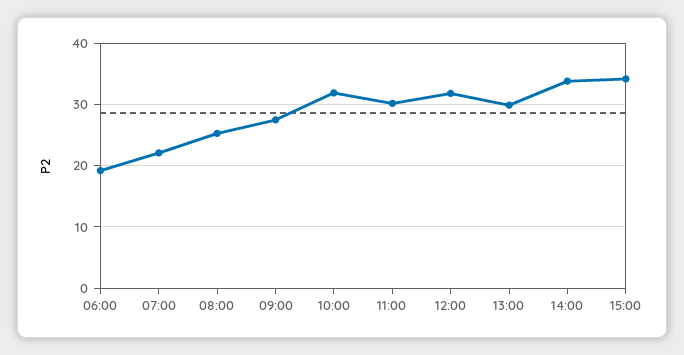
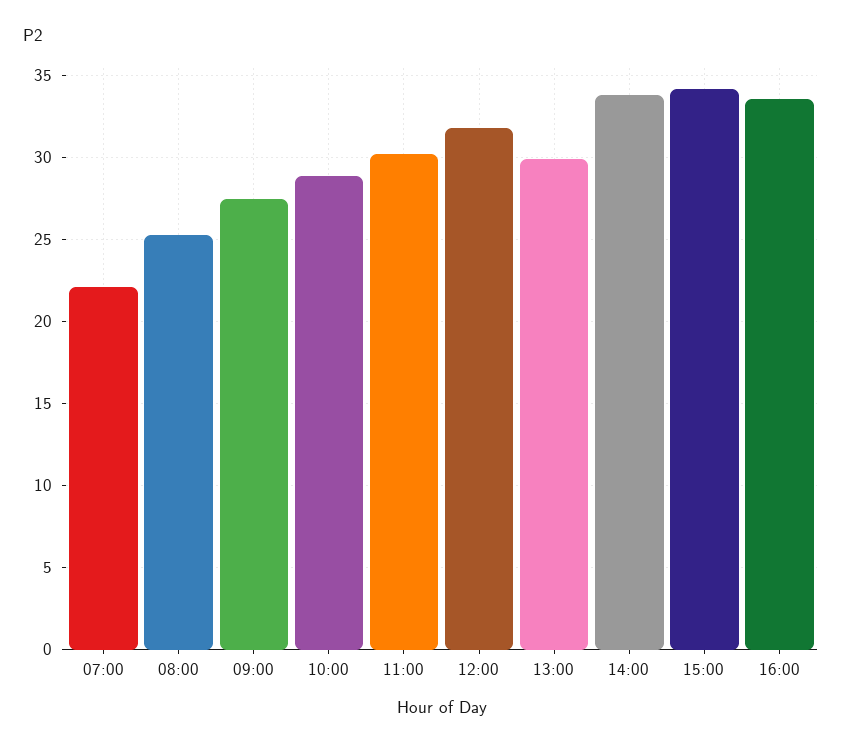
06:00: 19 -> none
10:00: 32 -> 29
16:00: none -> 33.5

